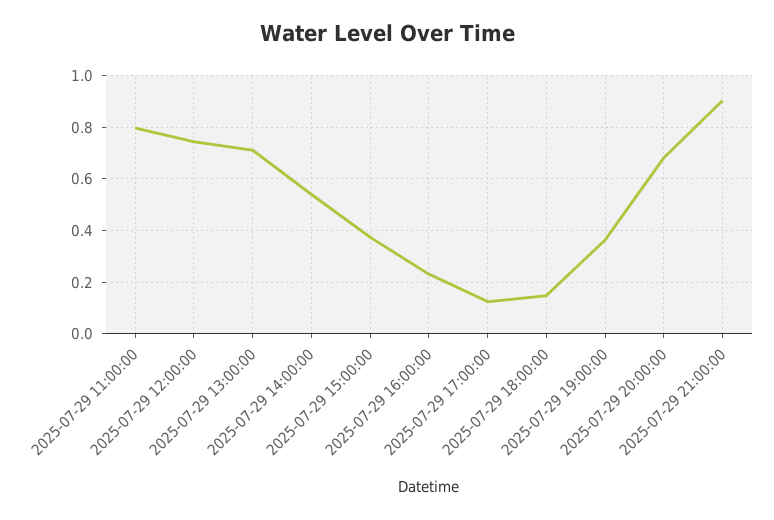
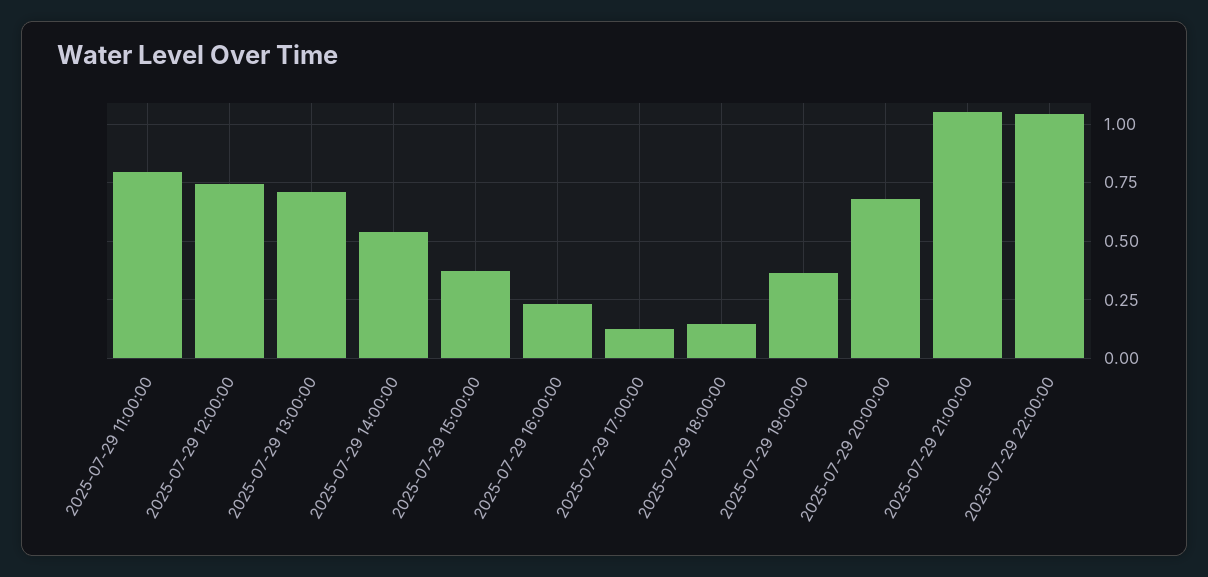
2025-07-29 21:00:00: 0.9 -> 1.05
2025-07-29 22:00:00: none -> 1.05

